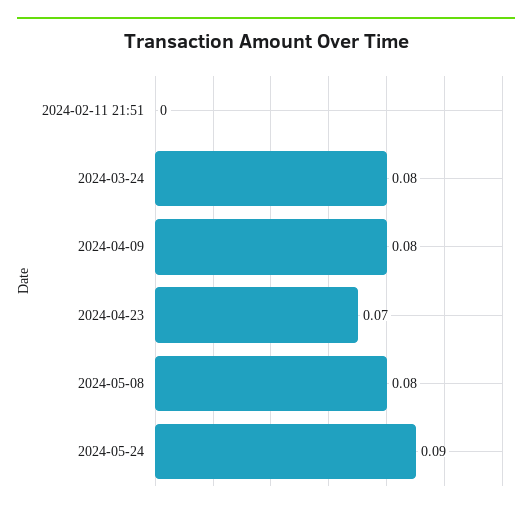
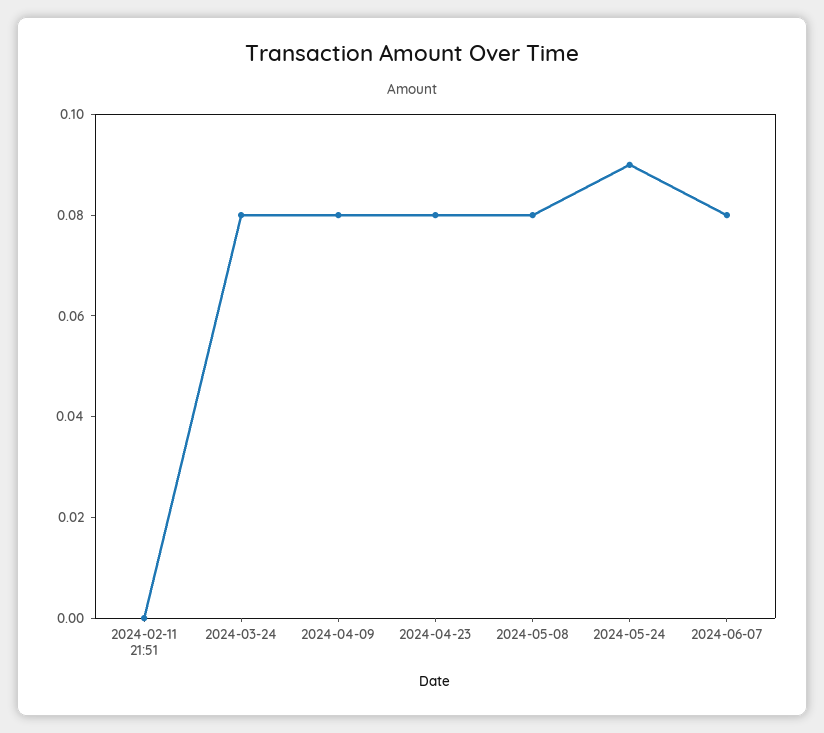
2024-04-23: 0.07 -> 0.08
2024-06-07: none -> 0.08

